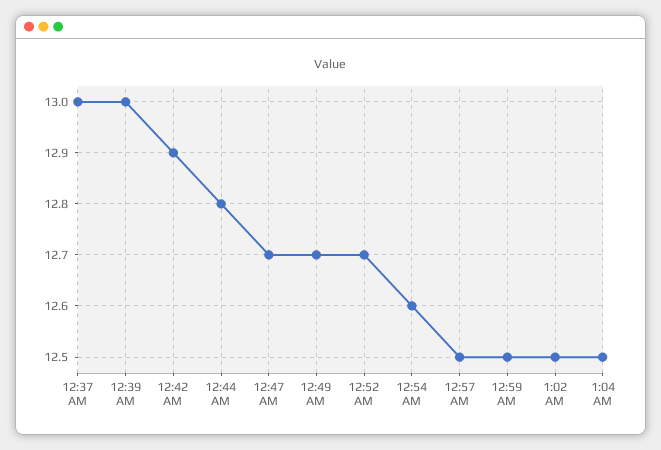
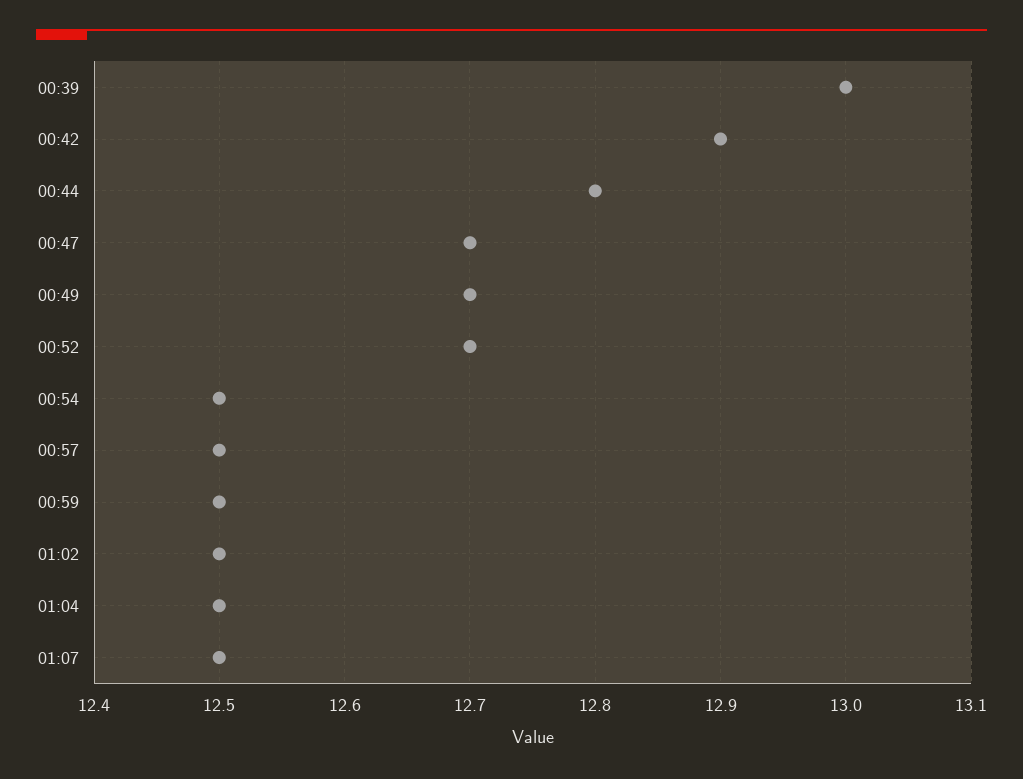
12:37 AM: 13 -> none
12:54 AM: 12.6 -> 12.5
01:07: none -> 12.5

